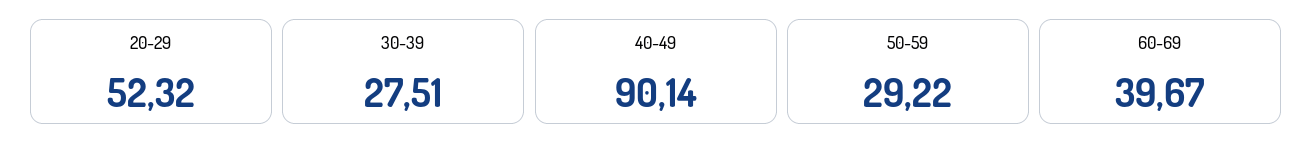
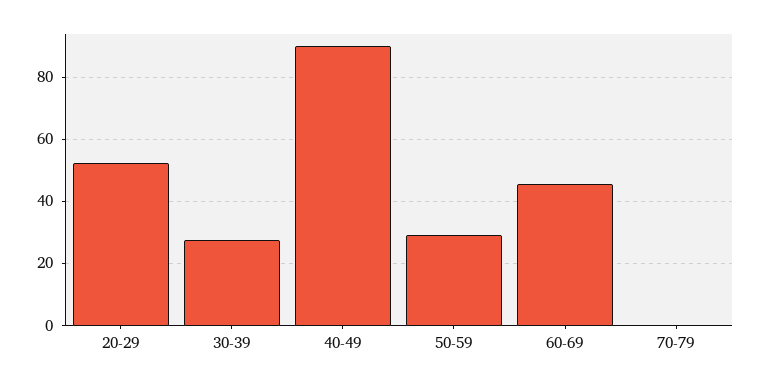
60-69: 39.67 -> 46
70-79: none -> 0

